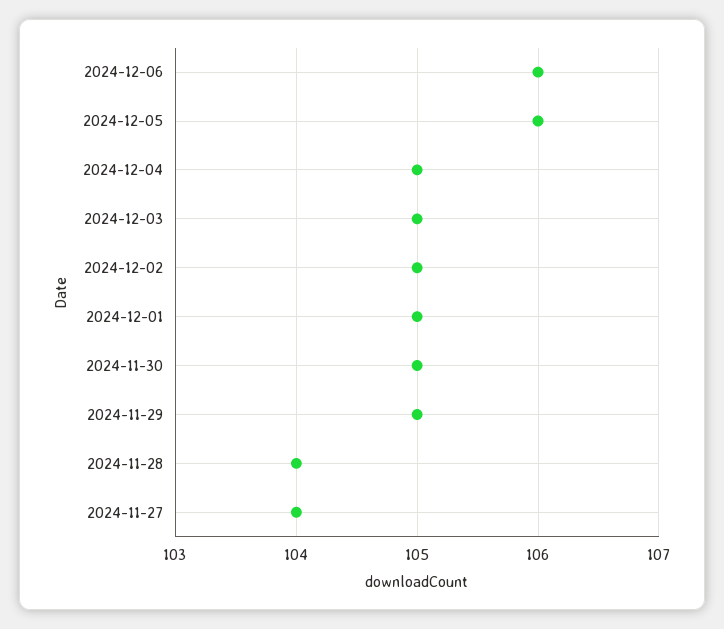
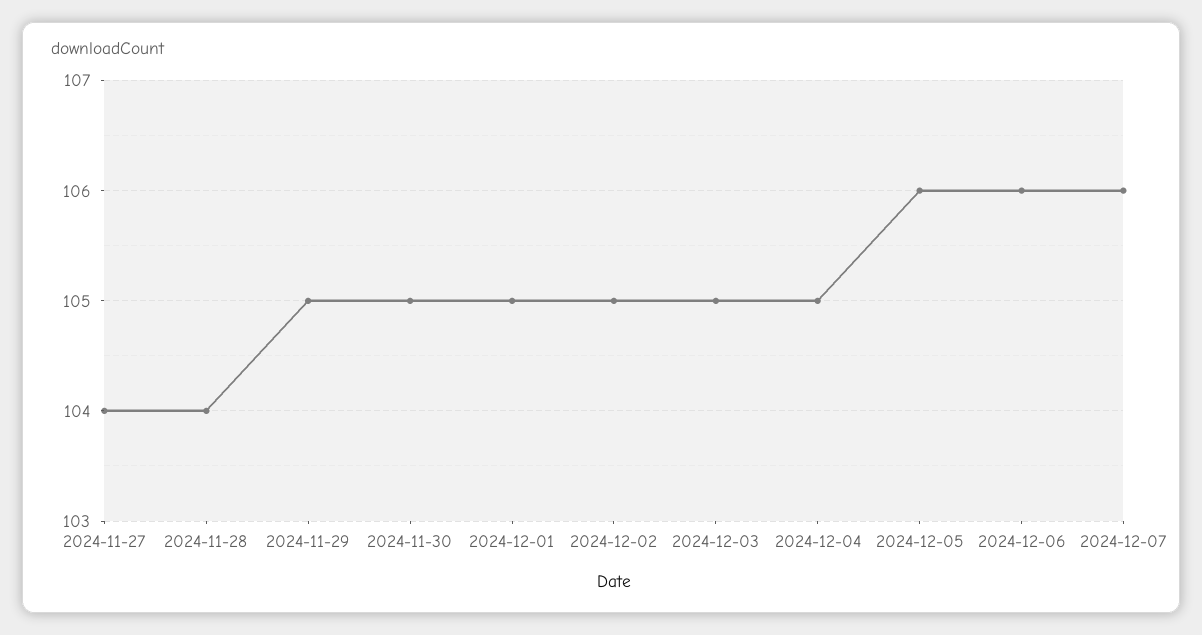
2024-12-07: none -> 106

